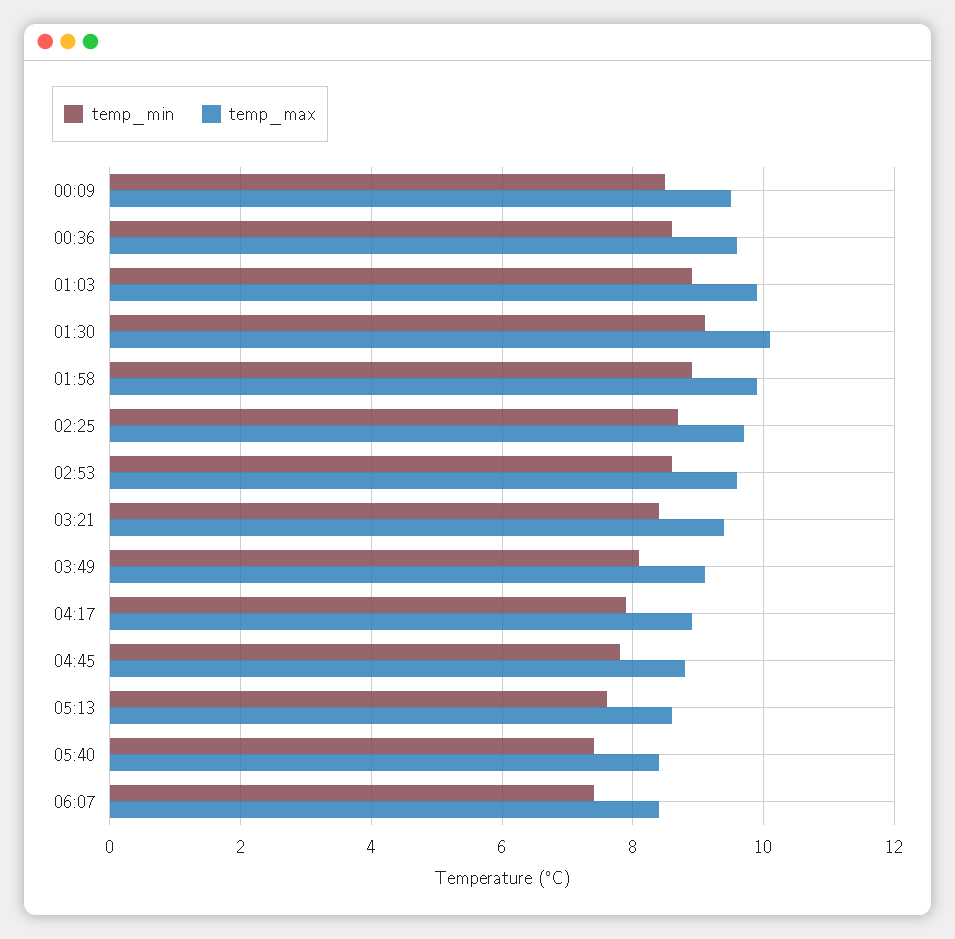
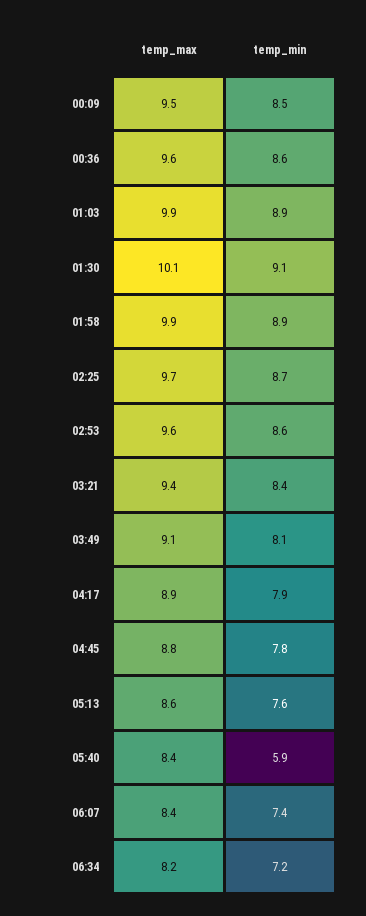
temp_min, 05:40: 7.5 -> 5.9
temp_max, 06:34: none -> 8.2
temp_min, 06:34: none -> 7.2

